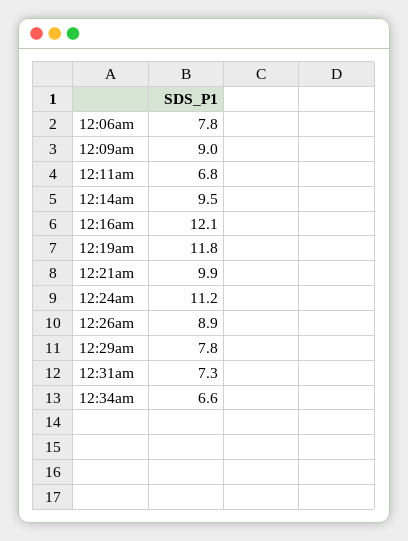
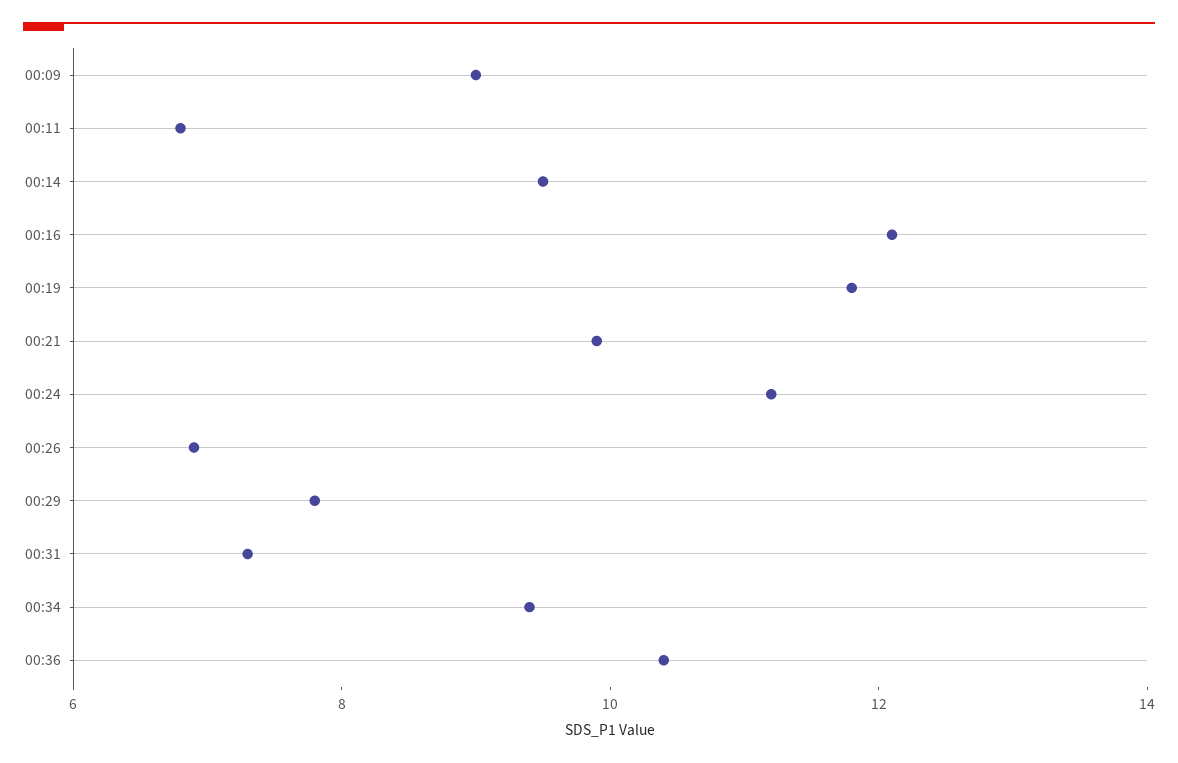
12:06am: 7.8 -> none
12:26am: 8.9 -> 7
12:34am: 6.6 -> 9.5
00:36: none -> 10.5

